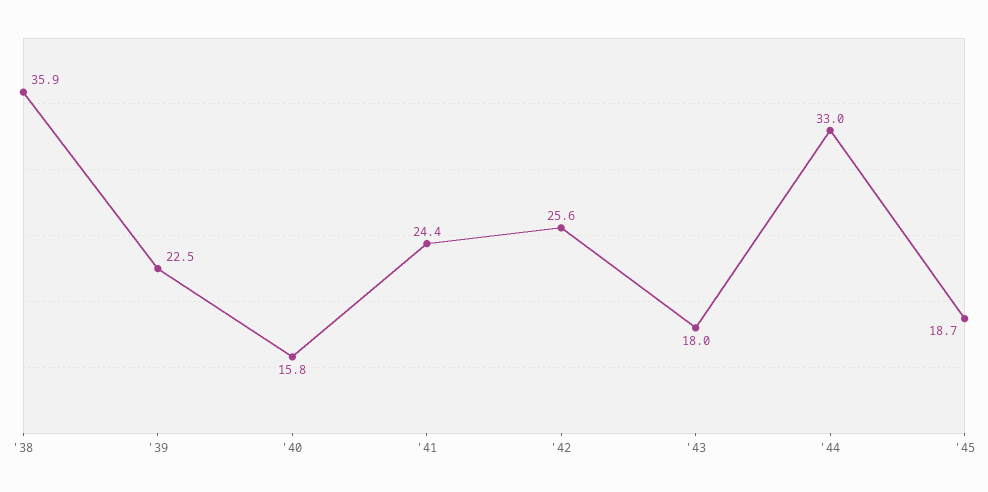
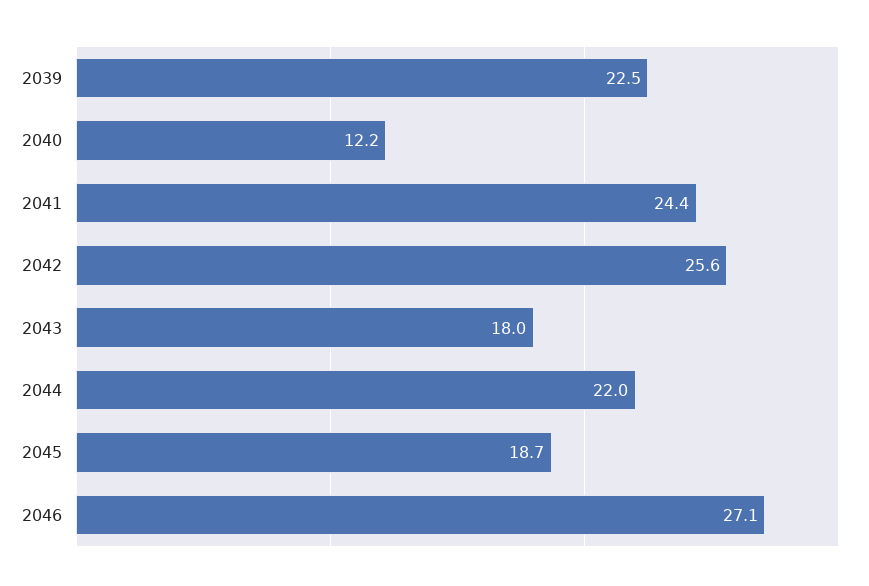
'38: 35.9 -> none
'40: 15.8 -> 12.2
'44: 33 -> 22
2046: none -> 27.1

